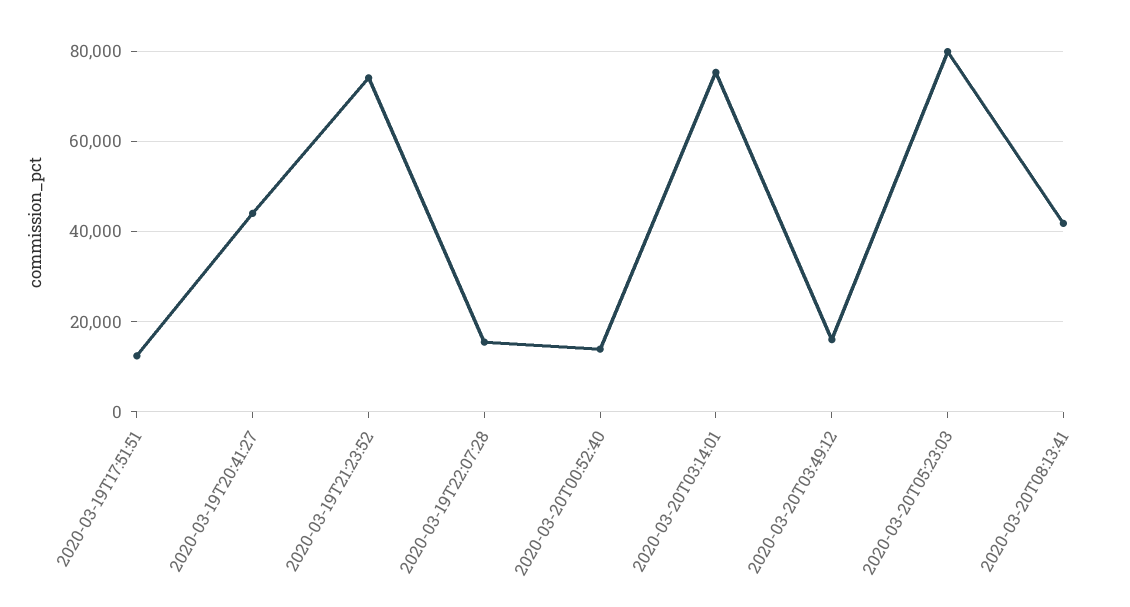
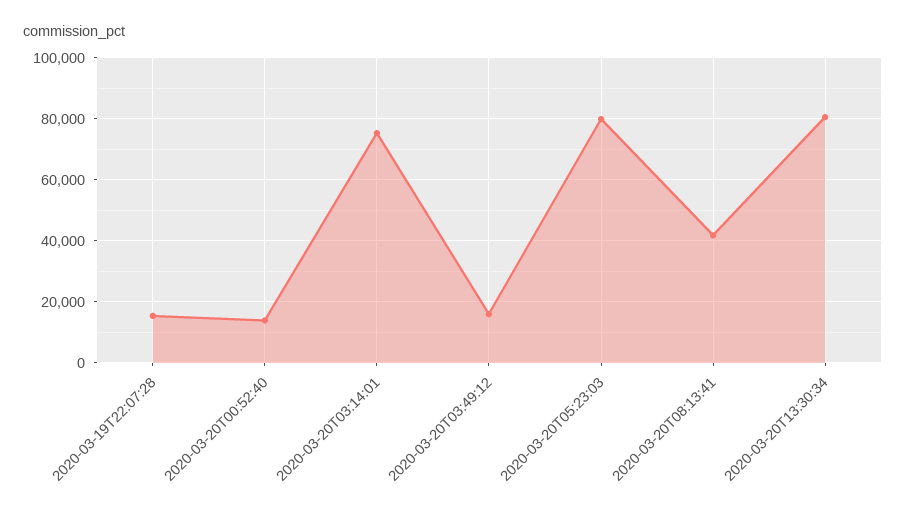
2020-03-19T17:51:51: 12000 -> none
2020-03-19T20:41:27: 44000 -> none
2020-03-19T21:23:52: 74000 -> none
2020-03-20T13:30:34: none -> 80000

